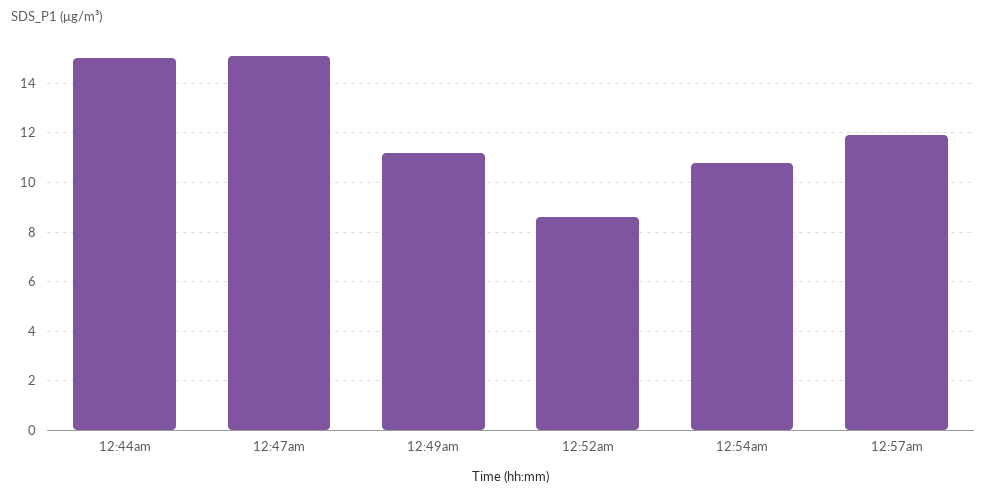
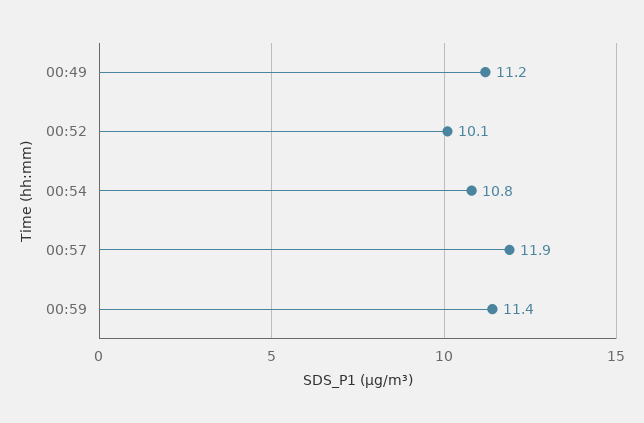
12:44am: 15 -> none
12:47am: 15 -> none
12:52am: 8.5 -> 10.1
00:59: none -> 11.4

